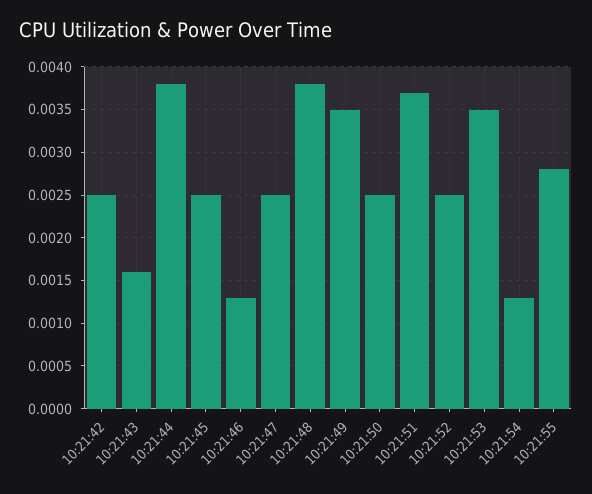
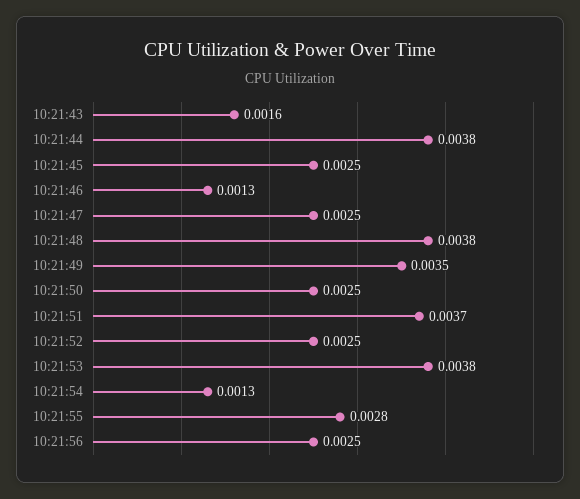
10:21:42: 0.0025 -> none
10:21:53: 0.0035 -> 0.0038
10:21:56: none -> 0.0025

